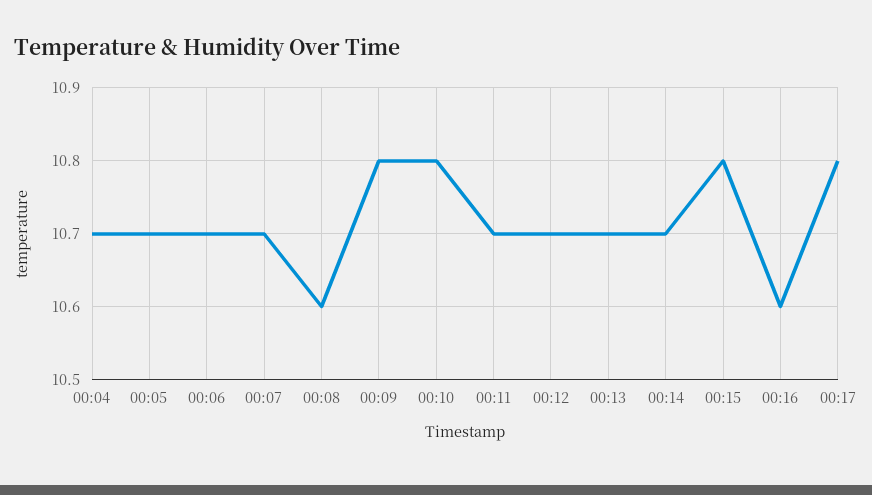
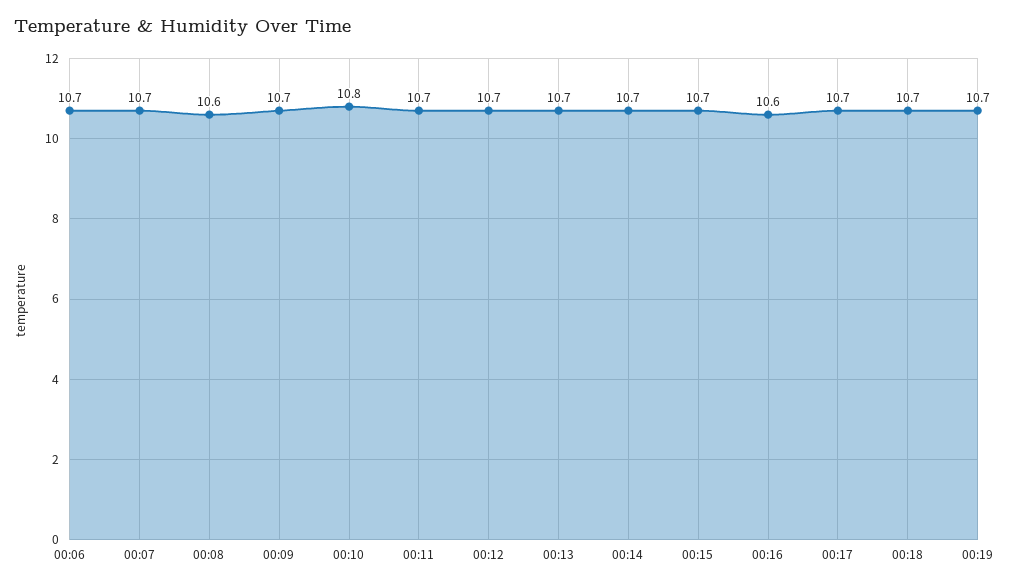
00:04: 10.7 -> none
00:05: 10.7 -> none
00:09: 10.8 -> 10.7
00:15: 10.8 -> 10.7
00:17: 10.8 -> 10.7
00:18: none -> 10.7
00:19: none -> 10.7

